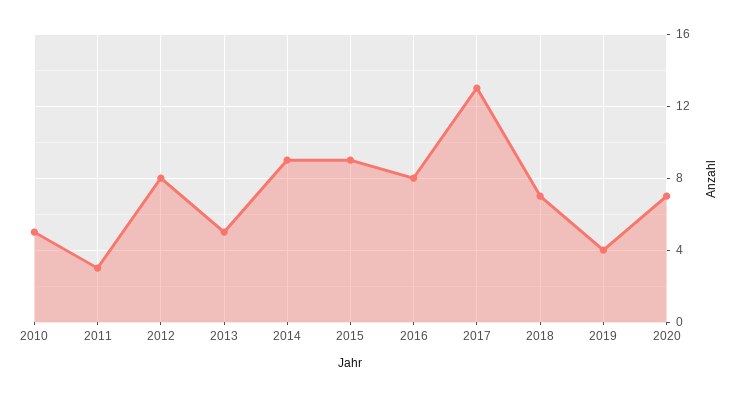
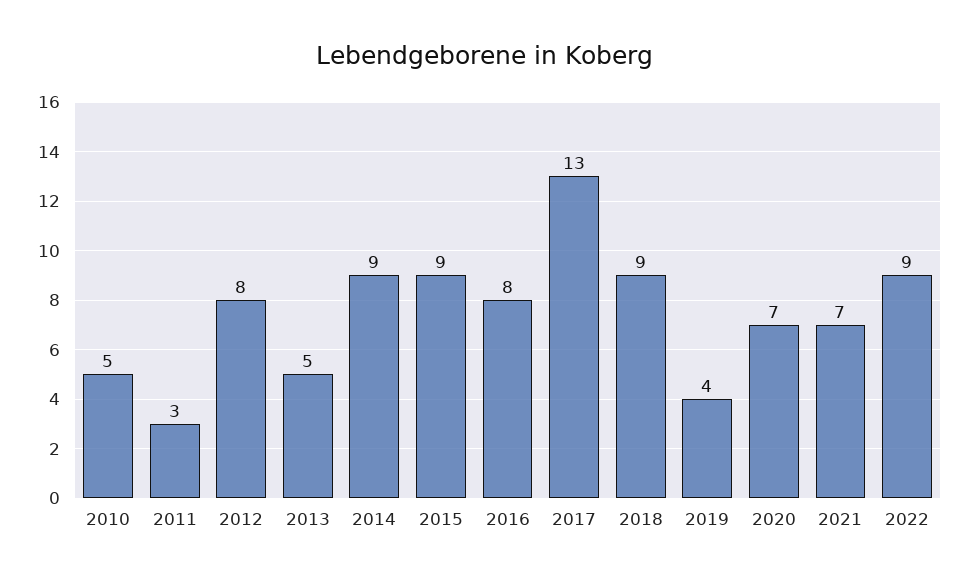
2018: 7 -> 9
2021: none -> 7
2022: none -> 9

